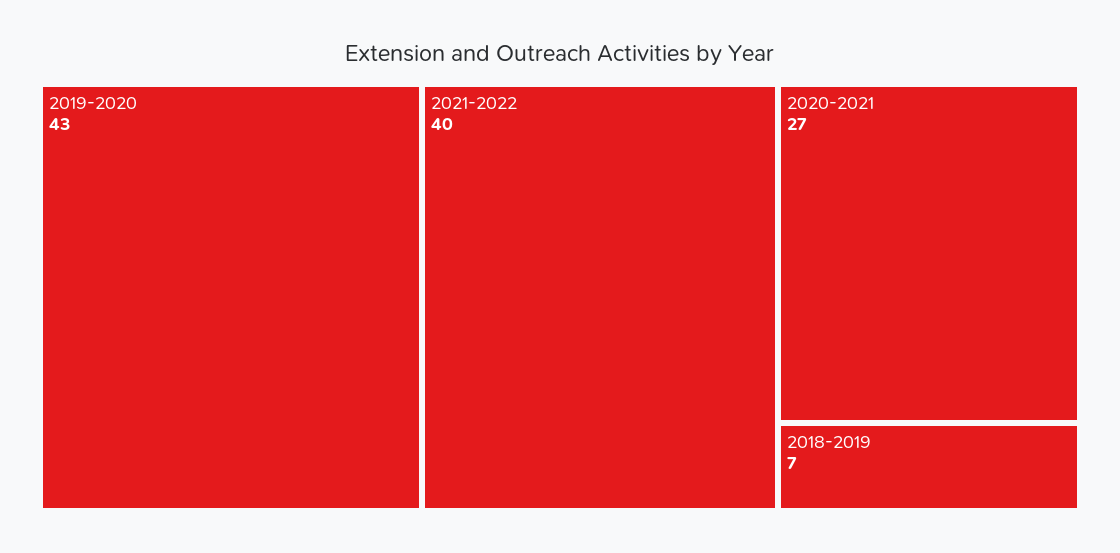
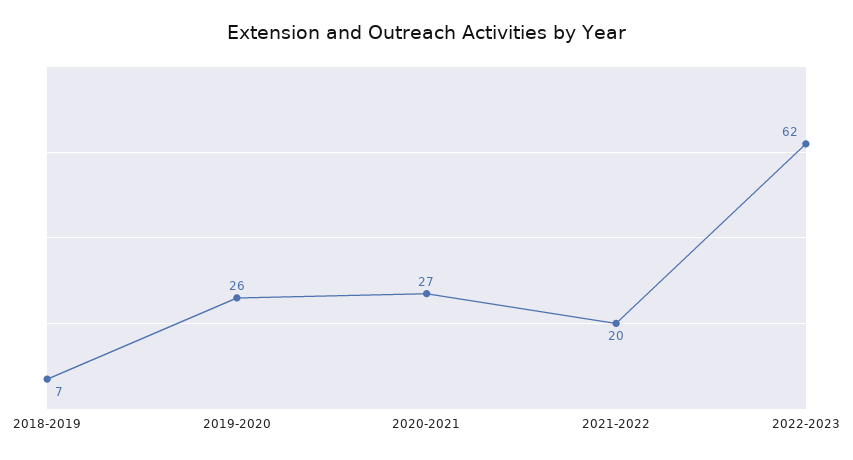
2019-2020: 43 -> 26
2021-2022: 40 -> 20
2022-2023: none -> 62

